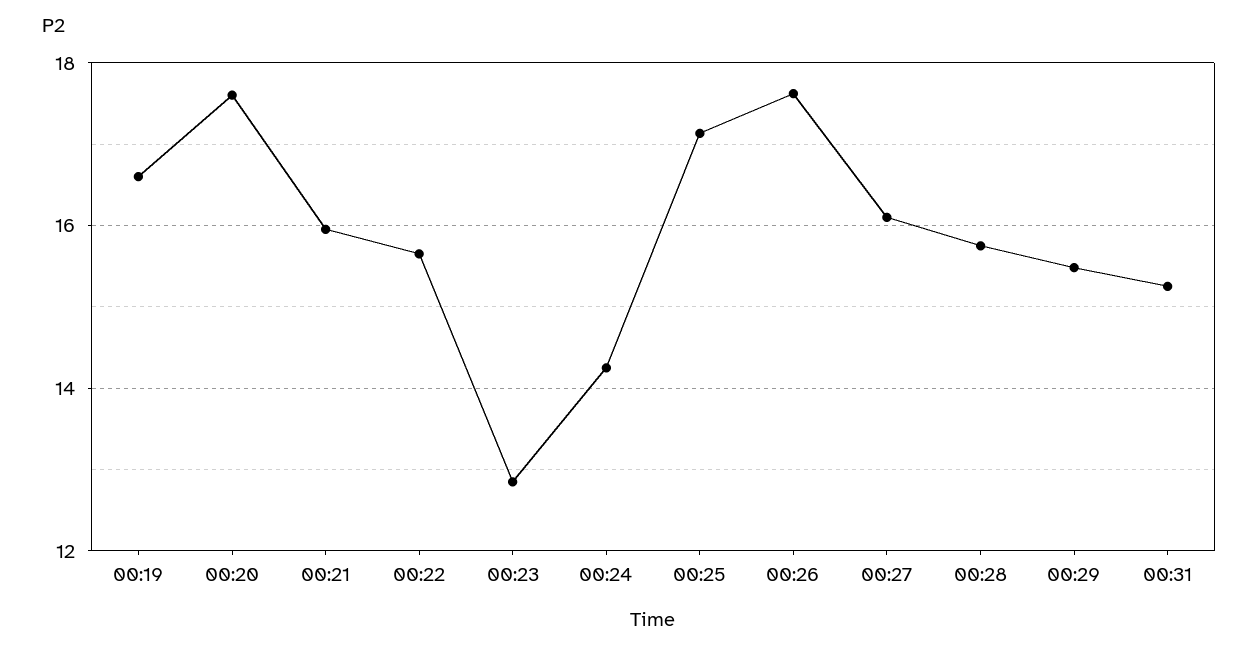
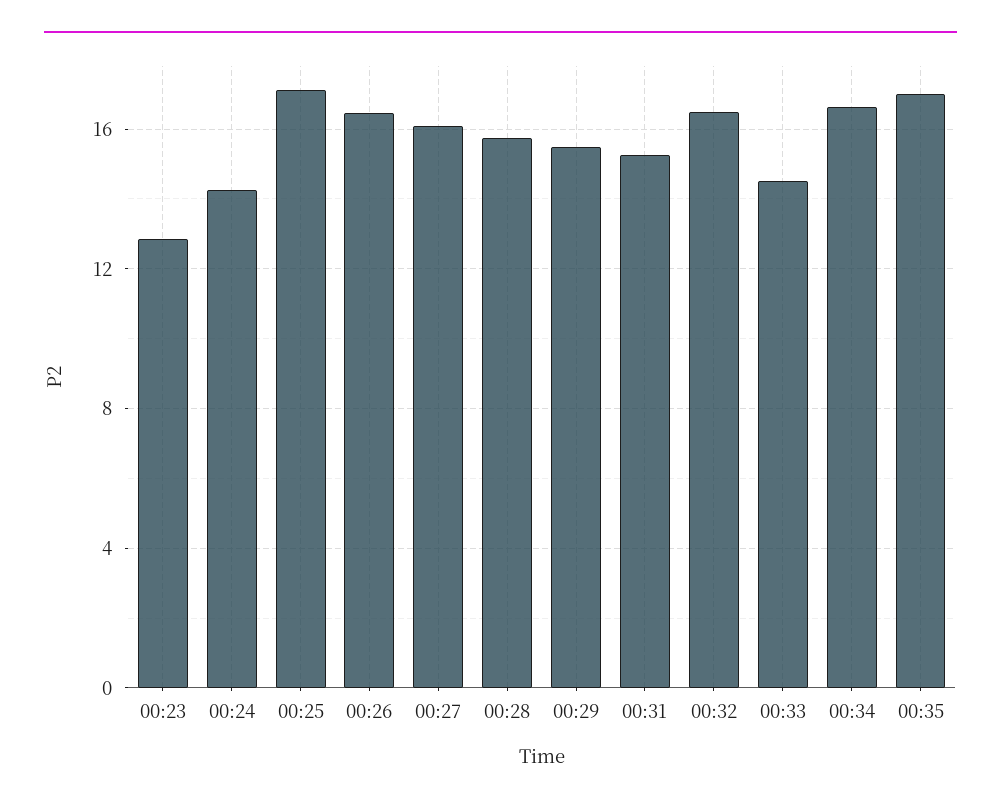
00:19: 16.6 -> none
00:20: 17.6 -> none
00:21: 16 -> none
00:22: 15.6 -> none
00:26: 17.6 -> 16.5
00:32: none -> 16.5
00:33: none -> 14.5
00:34: none -> 16.5
00:35: none -> 17

